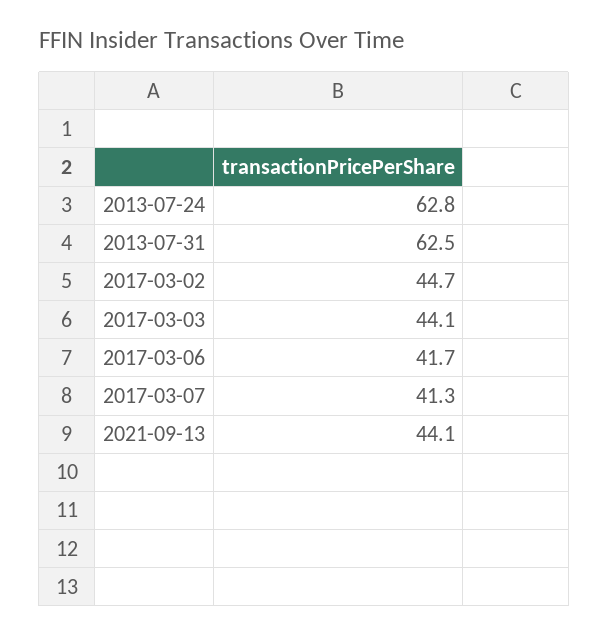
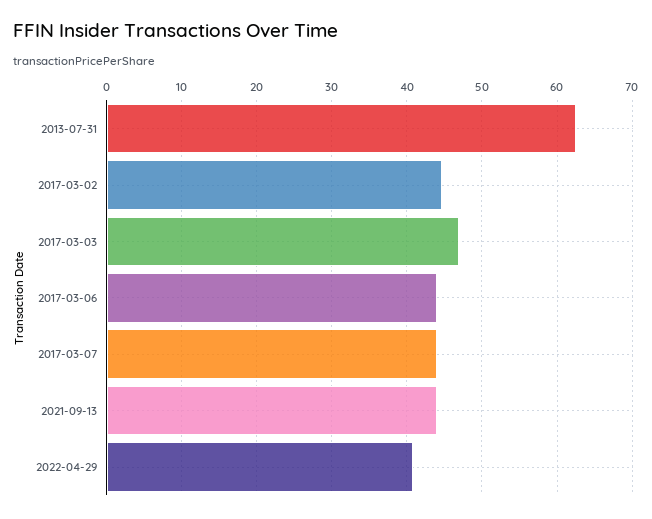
2013-07-24: 62.8 -> none
2017-03-03: 44.1 -> 47
2017-03-06: 41.7 -> 44
2017-03-07: 41.3 -> 44
2022-04-29: none -> 41

